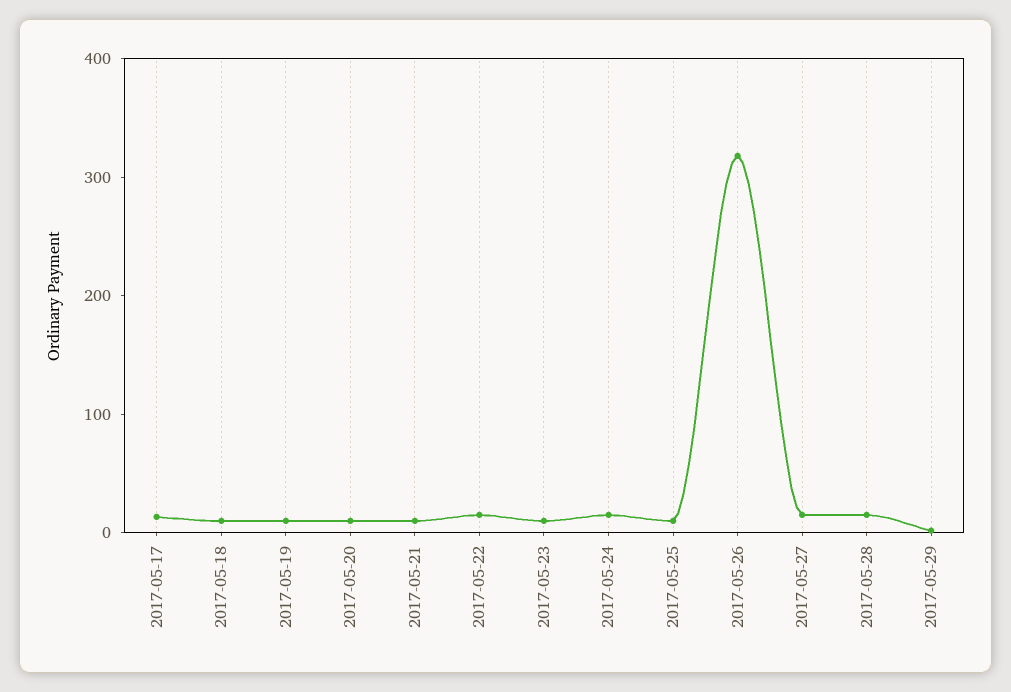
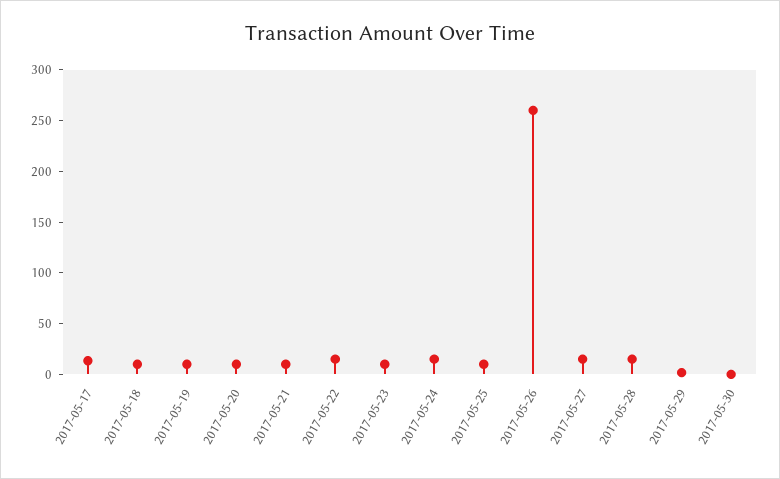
2017-05-26: 320 -> 260
2017-05-30: none -> 0

